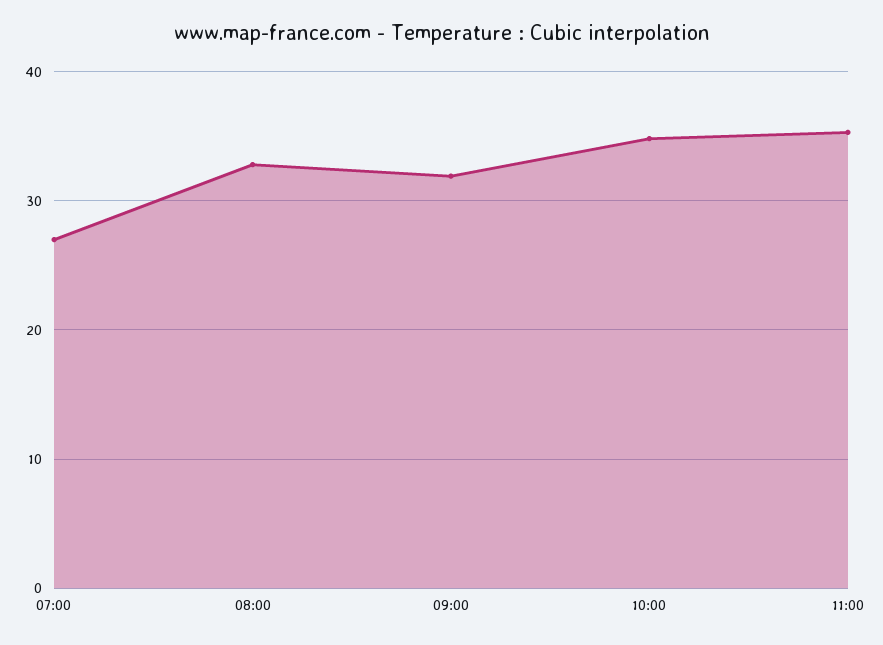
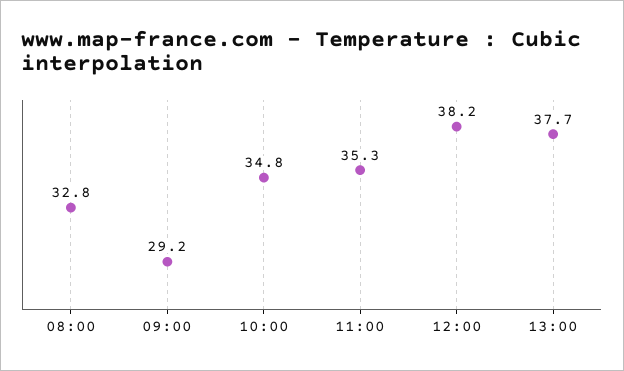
07:00: 27 -> none
09:00: 32 -> 29.2
12:00: none -> 38.2
13:00: none -> 37.7

